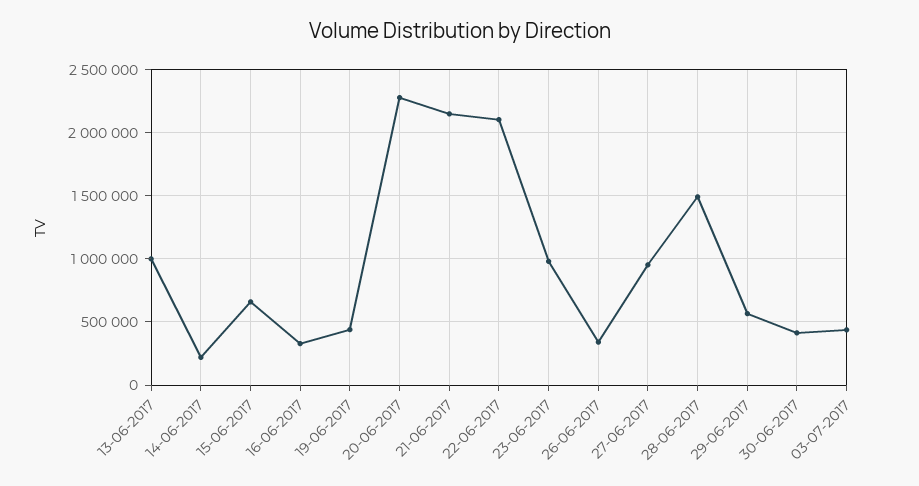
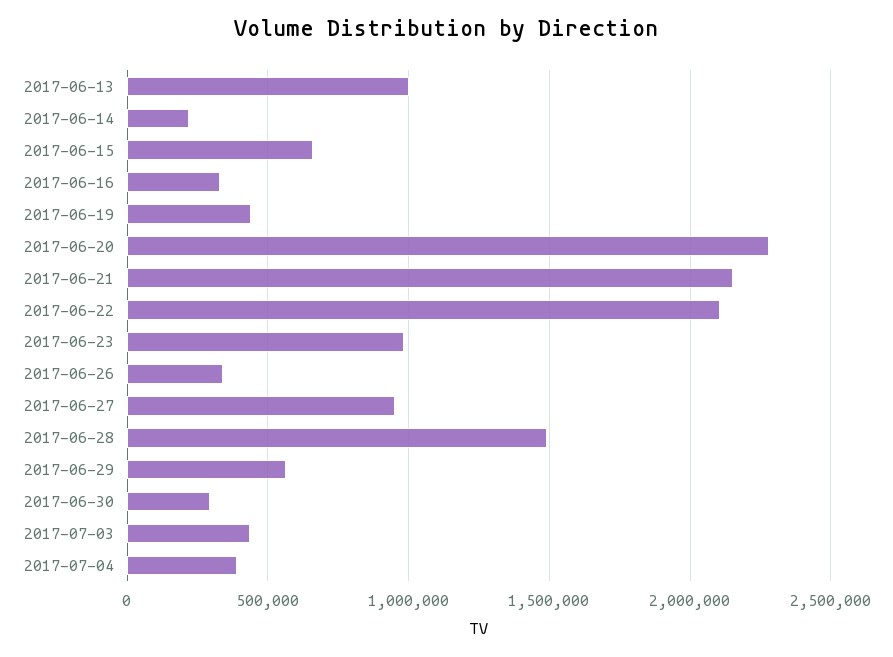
30-06-2017: 400000 -> 300000
2017-07-04: none -> 400000

